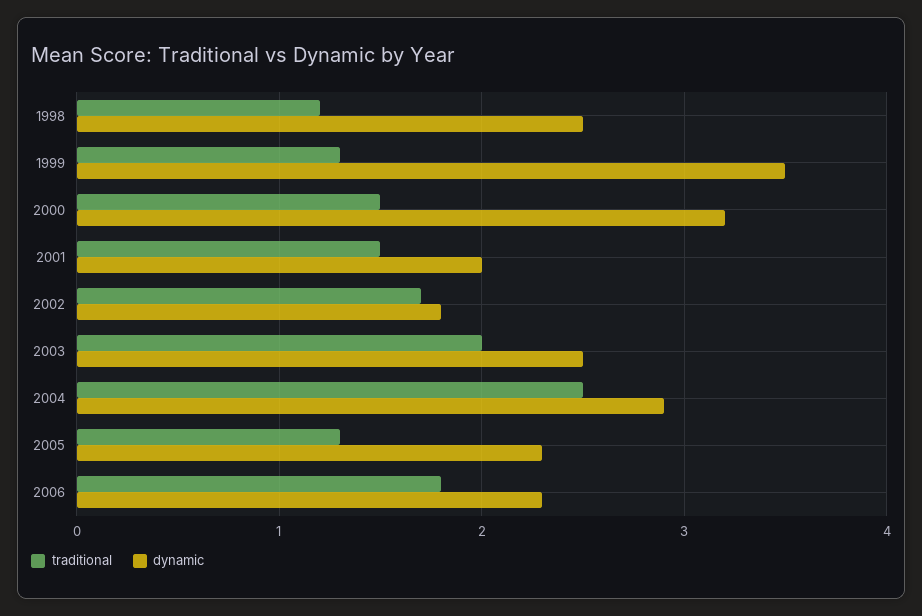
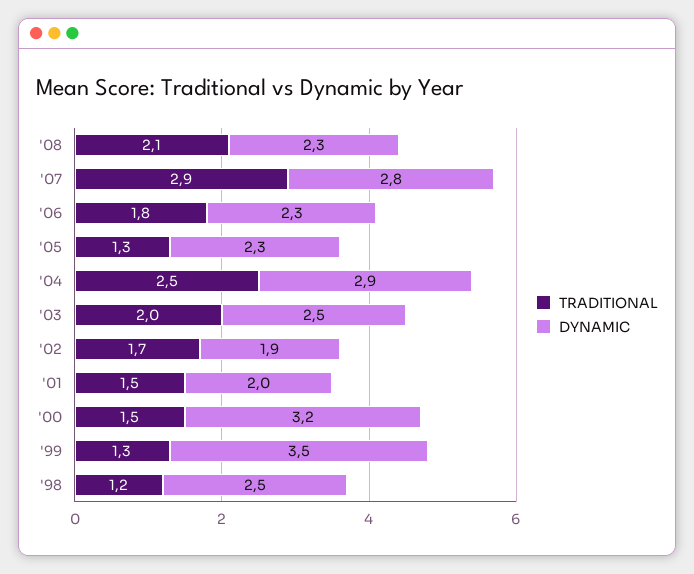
dynamic, 2002: 1.8 -> 1.9
traditional, '08: none -> 2.1
dynamic, '08: none -> 2.3
traditional, '07: none -> 2.9
dynamic, '07: none -> 2.8

